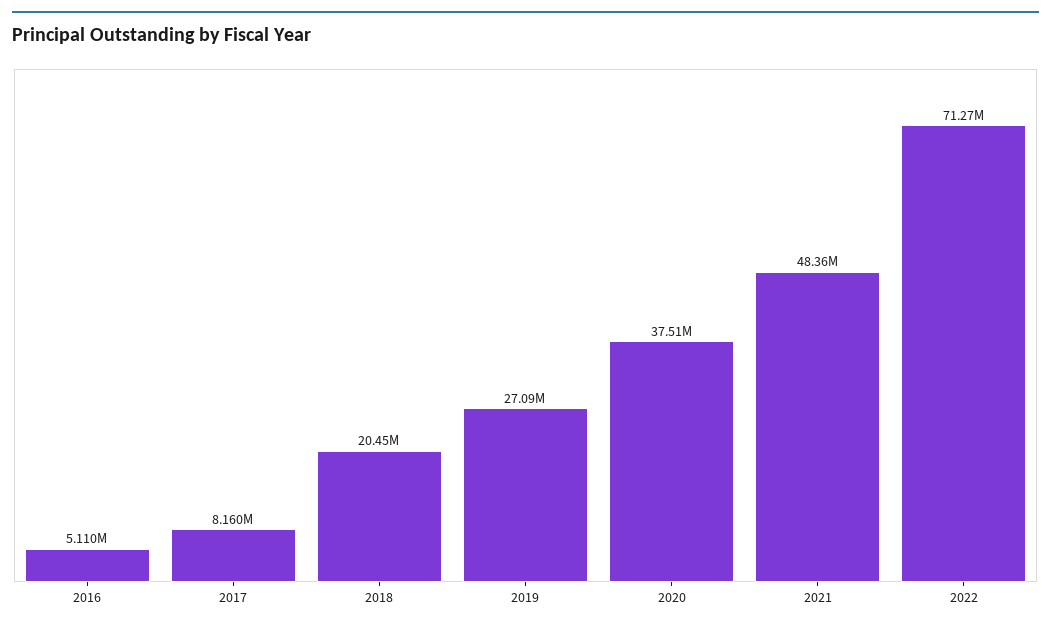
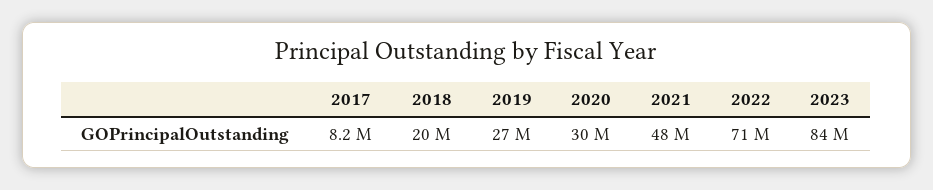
2016: 5110000 -> none
2020: 37510000 -> 30000000
2023: none -> 84000000

